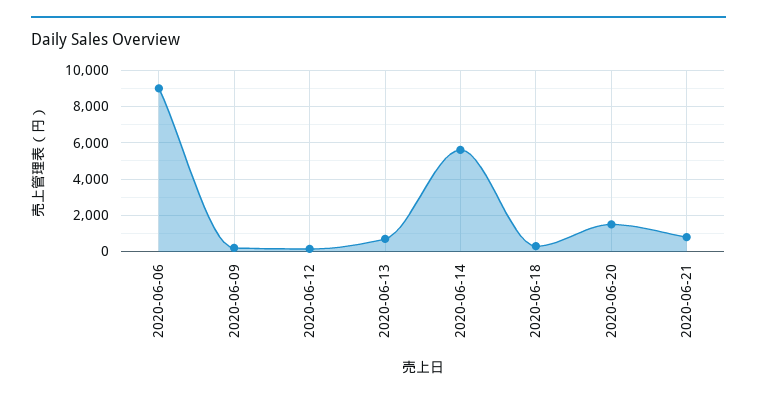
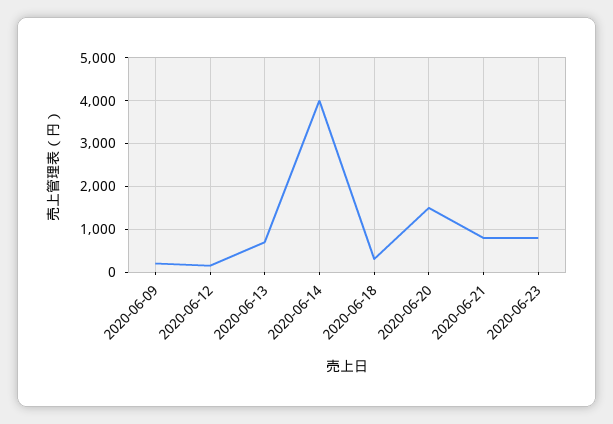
2020-06-06: 9000 -> none
2020-06-14: 5500 -> 4000
2020-06-23: none -> 800

